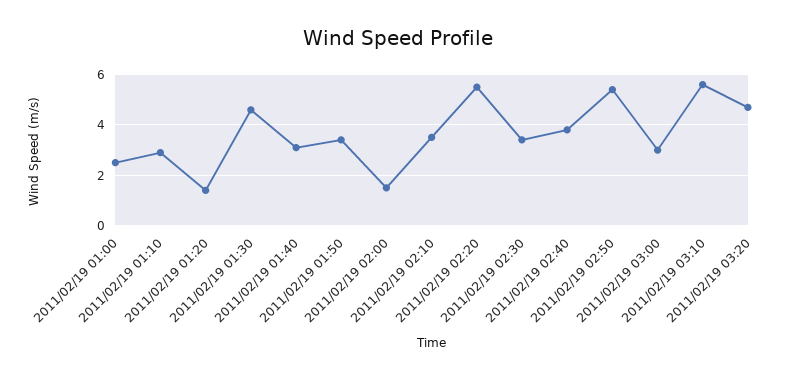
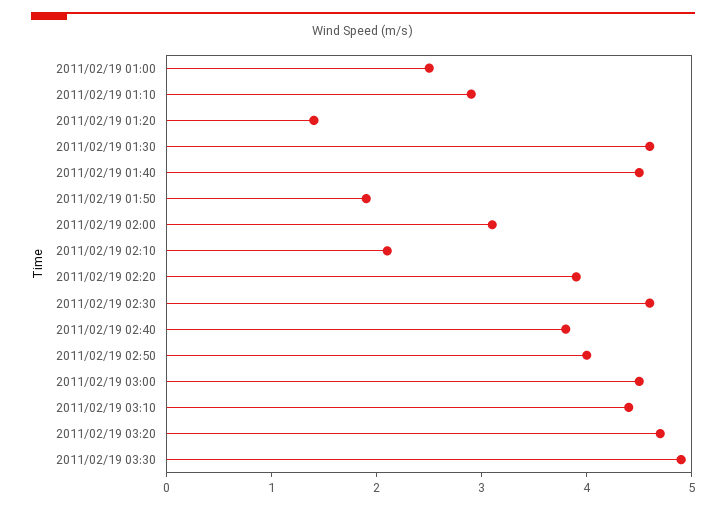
2011/02/19 01:40: 3 -> 4.5
2011/02/19 01:50: 3.5 -> 1.9
2011/02/19 02:00: 1.5 -> 3.1
2011/02/19 02:10: 3.5 -> 2.1
2011/02/19 02:20: 5.5 -> 3.9
2011/02/19 02:30: 3.5 -> 4.6
2011/02/19 02:50: 5.5 -> 4
2011/02/19 03:00: 3 -> 4.5
2011/02/19 03:10: 5.5 -> 4.4
2011/02/19 03:30: none -> 4.9

